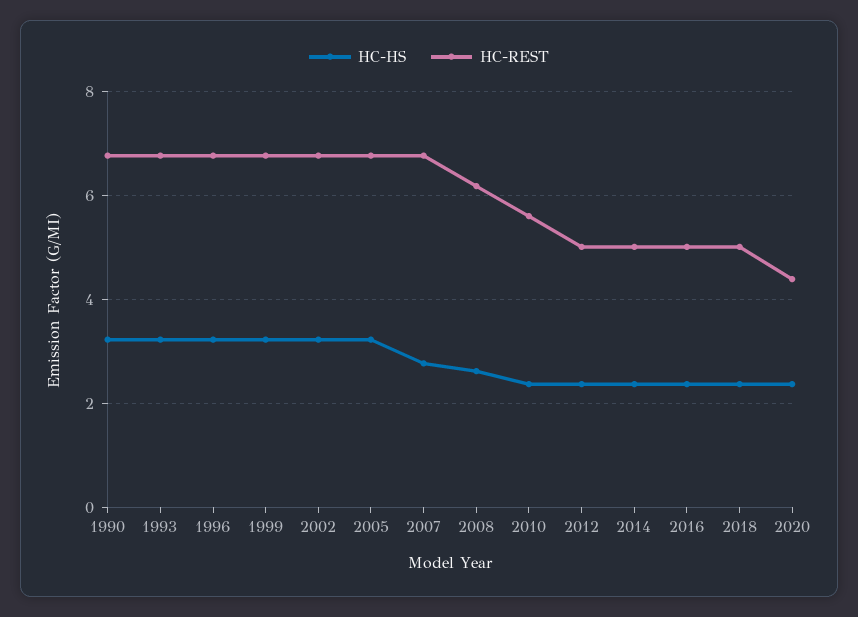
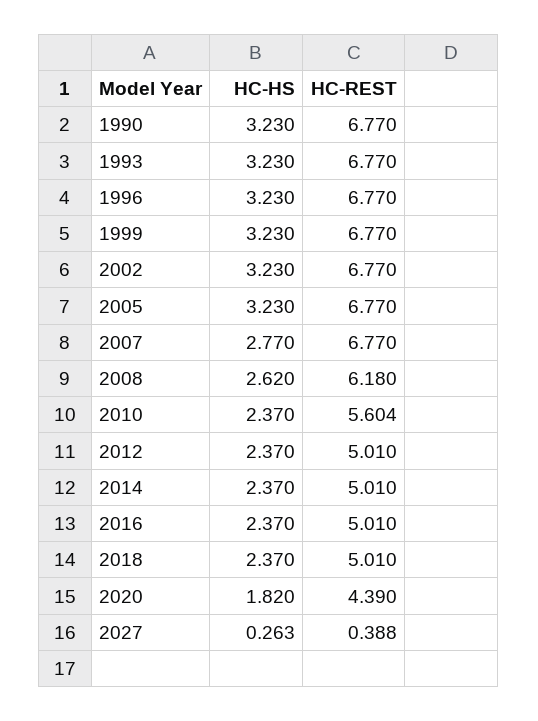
HC-HS, 2020: 2.4 -> 1.82
HC-HS, 2027: none -> 0.263
HC-REST, 2027: none -> 0.388

